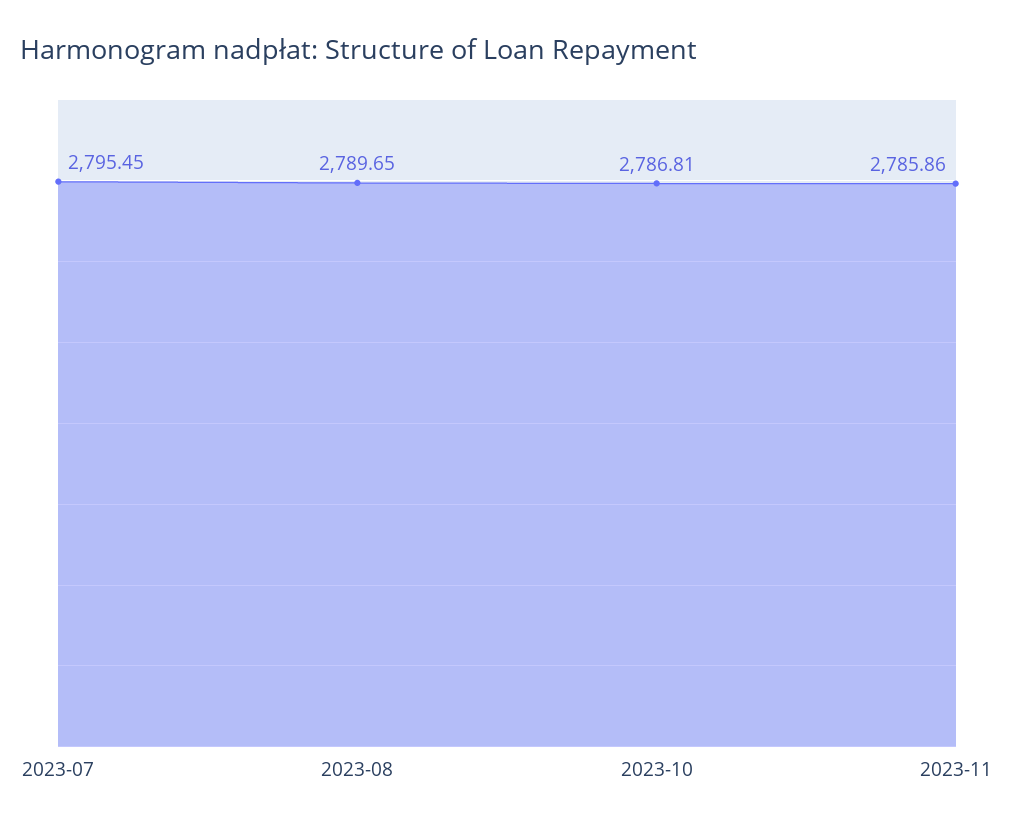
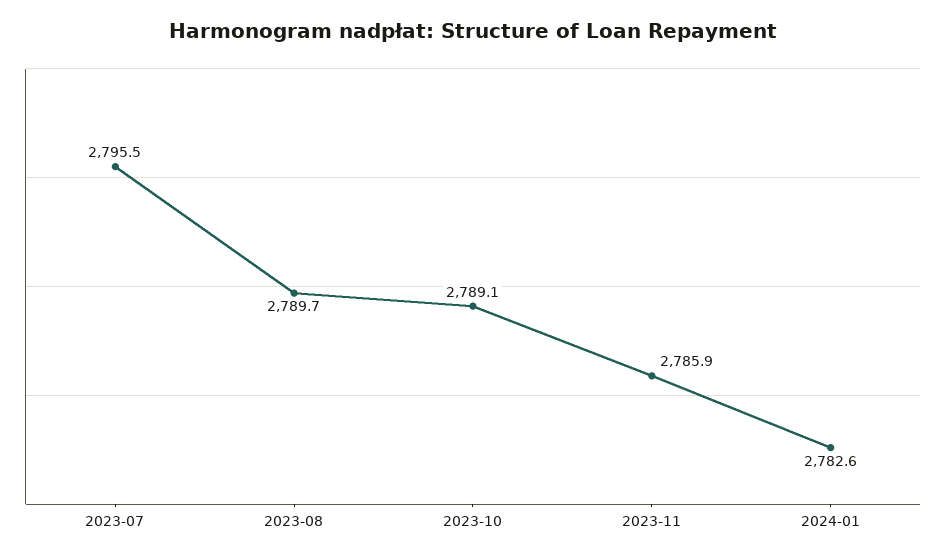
2023-10: 2786.81 -> 2789.1
2024-01: none -> 2782.6

